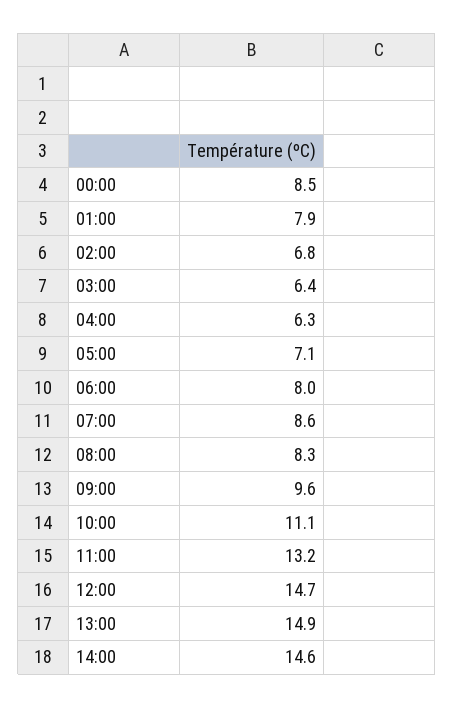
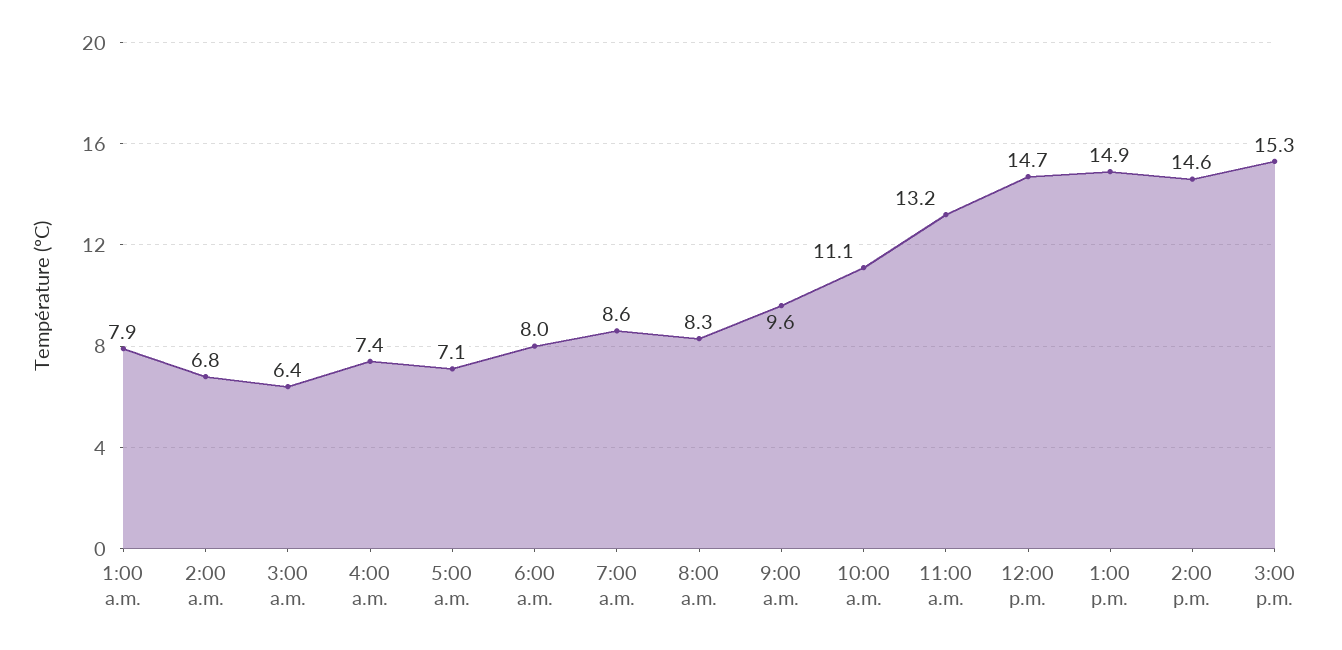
00:00: 8.5 -> none
04:00: 6.3 -> 7.4
3:00 p.m.: none -> 15.3

